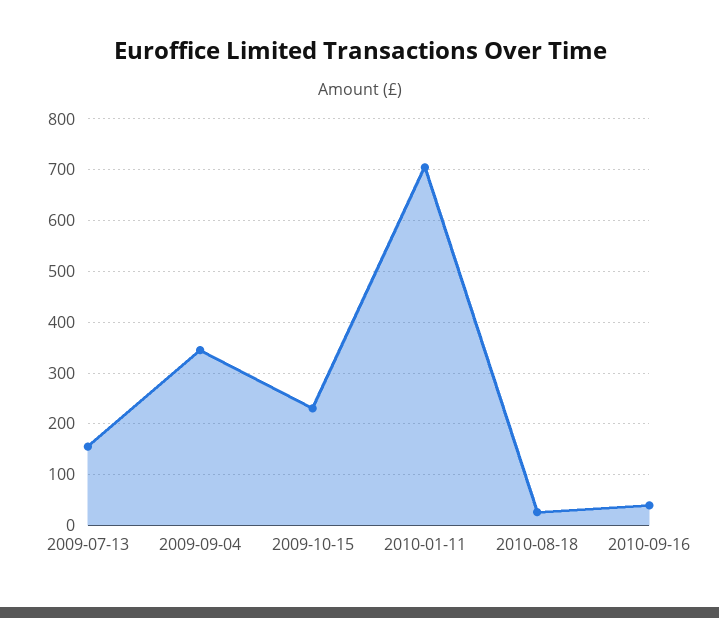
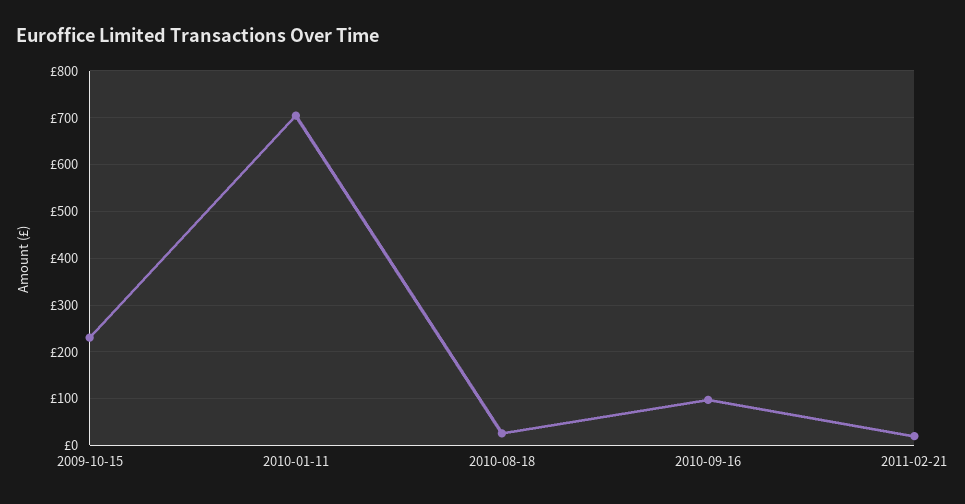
2009-07-13: 160 -> none
2009-09-04: 340 -> none
2010-09-16: 40 -> 100
2011-02-21: none -> 20

